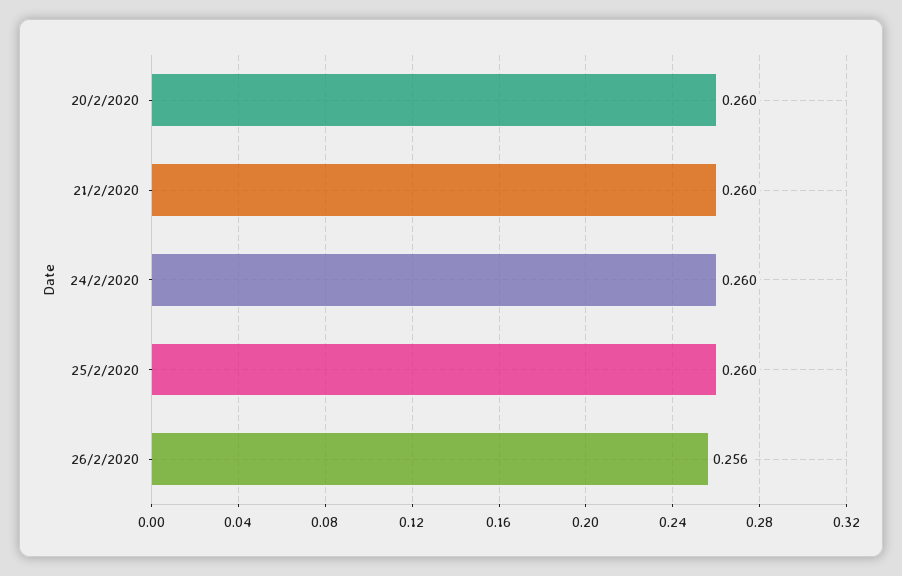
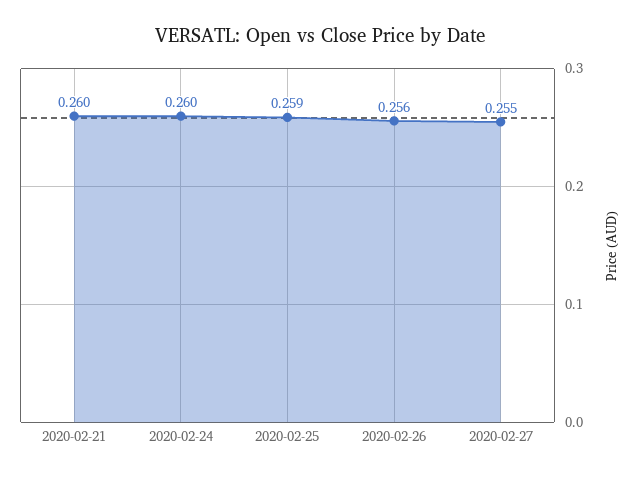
20/2/2020: 0.26 -> none
25/2/2020: 0.26 -> 0.259
2020-02-27: none -> 0.255

